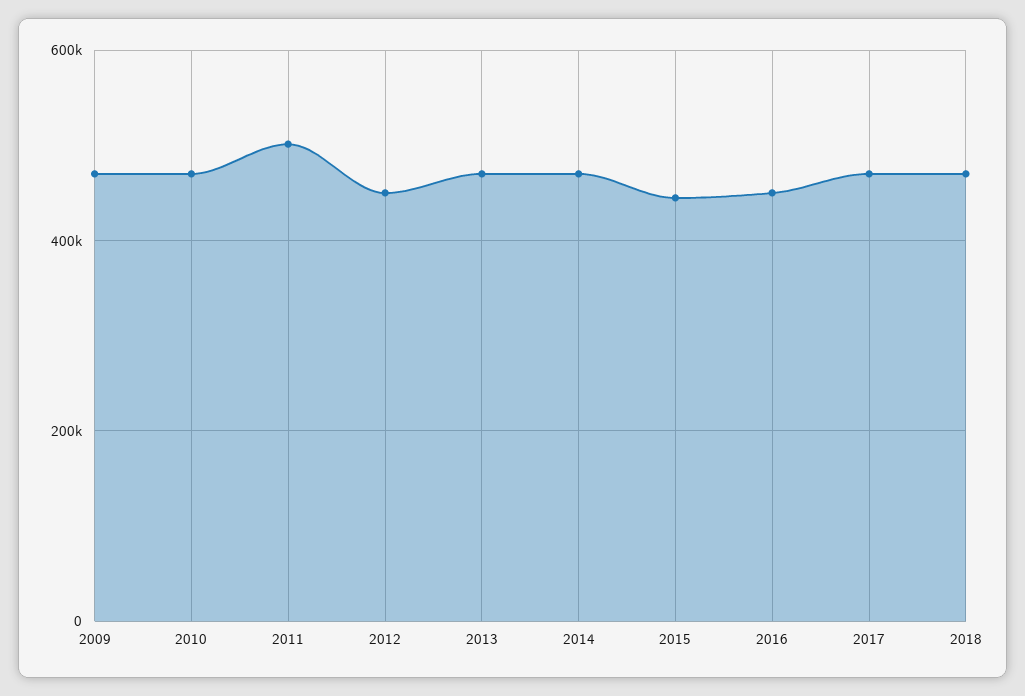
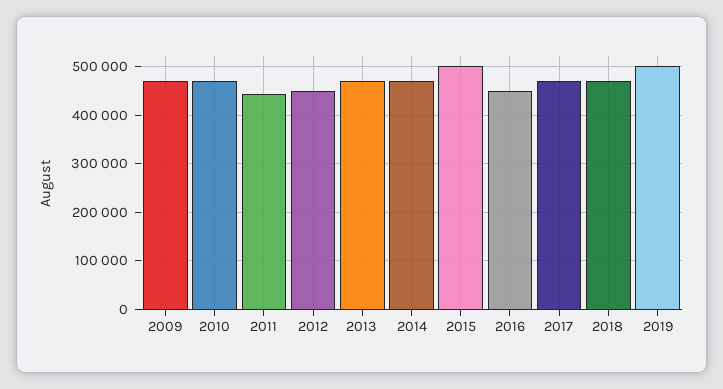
2011: 500000 -> 440000
2015: 440000 -> 500000
2019: none -> 500000

